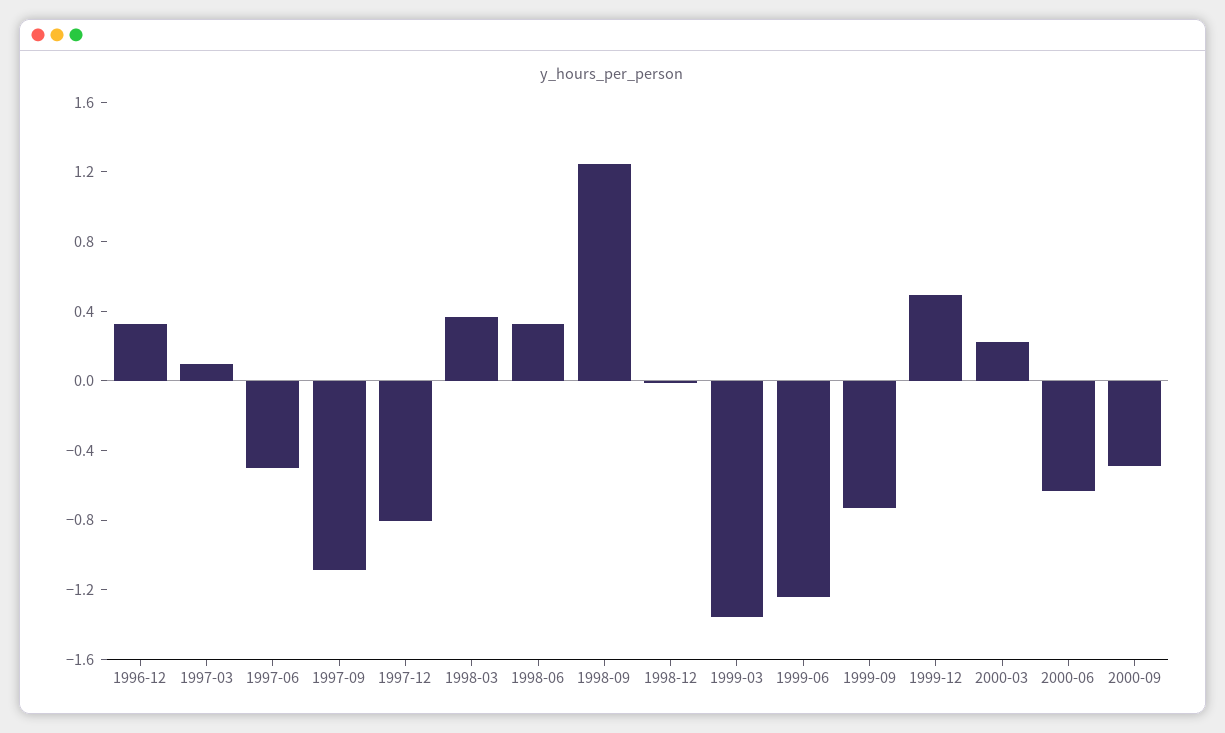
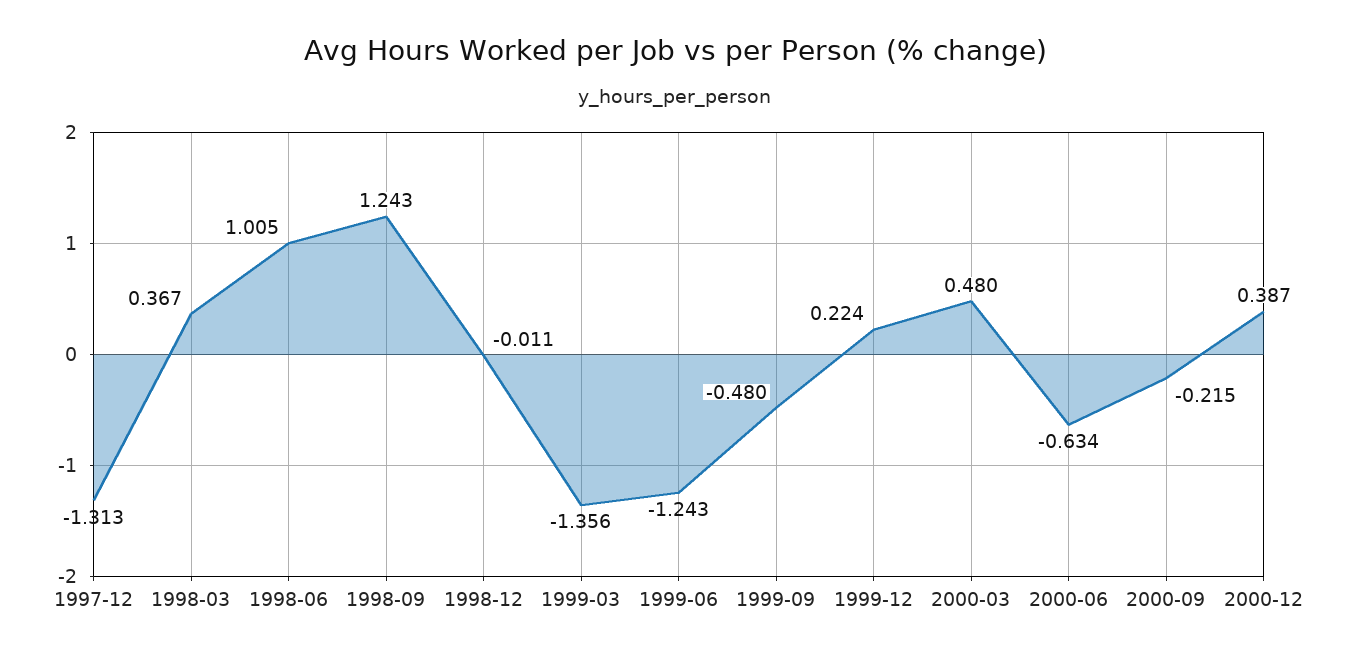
1996-12: 0.3 -> none
1997-03: 0.1 -> none
1997-06: -0.5 -> none
1997-09: -1.1 -> none
1997-12: -0.8 -> -1.313
1998-06: 0.3 -> 1.005
1999-09: -0.7 -> -0.48
1999-12: 0.5 -> 0.224
2000-03: 0.2 -> 0.48
2000-09: -0.5 -> -0.215
2000-12: none -> 0.387

